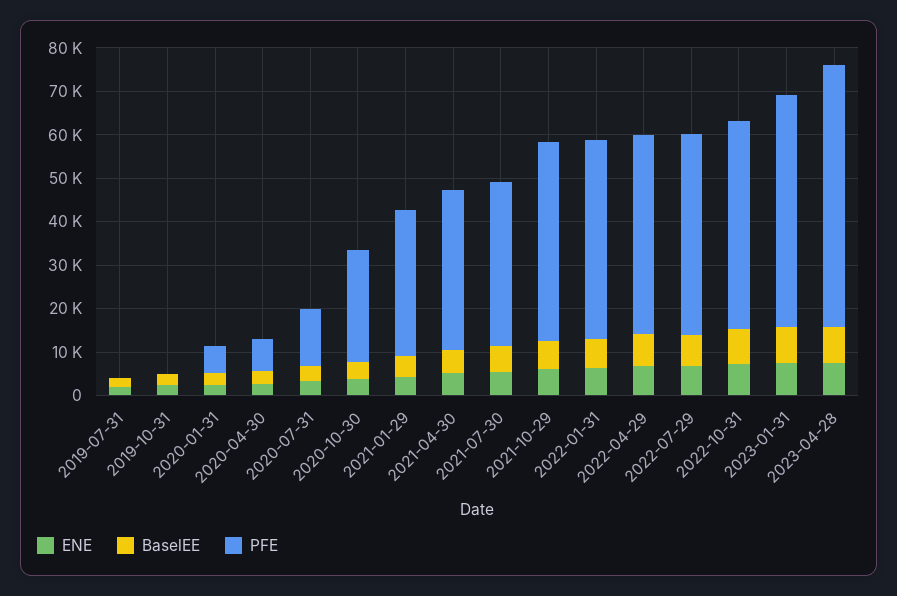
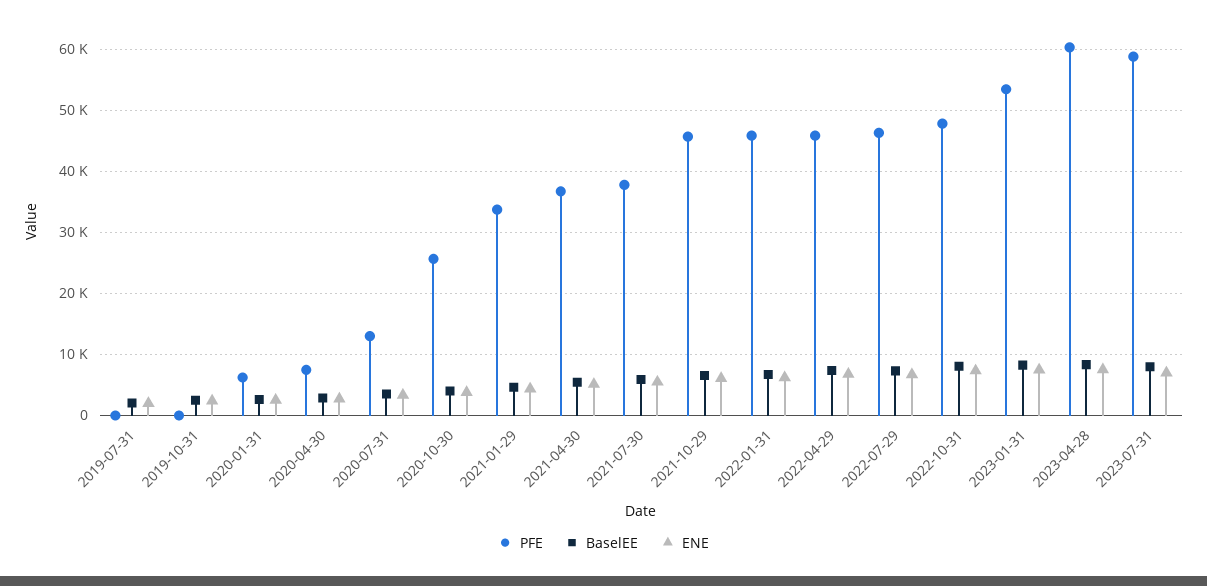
PFE, 2023-07-31: none -> 59000
BaselEE, 2023-07-31: none -> 8000
ENE, 2023-07-31: none -> 7000

